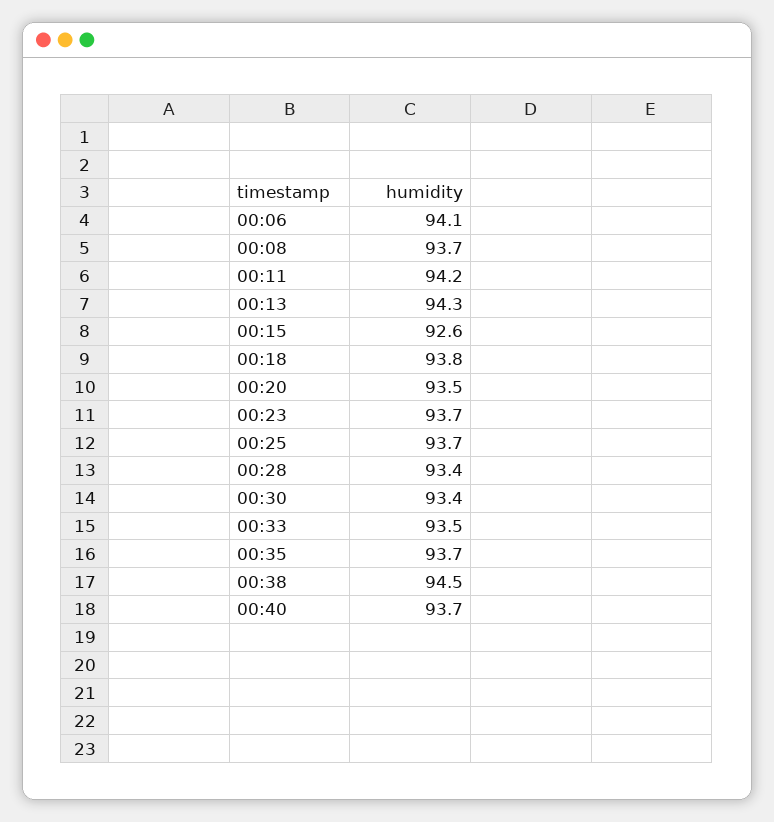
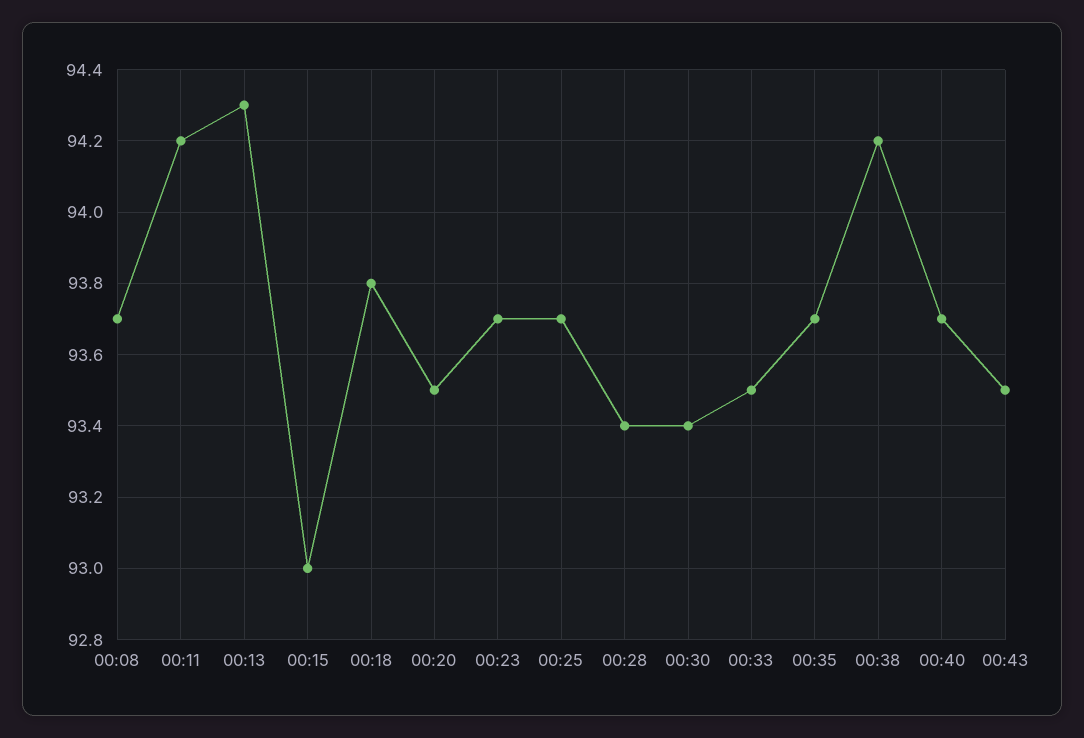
00:06: 94.1 -> none
00:15: 92.6 -> 93
00:38: 94.5 -> 94.2
00:43: none -> 93.5

